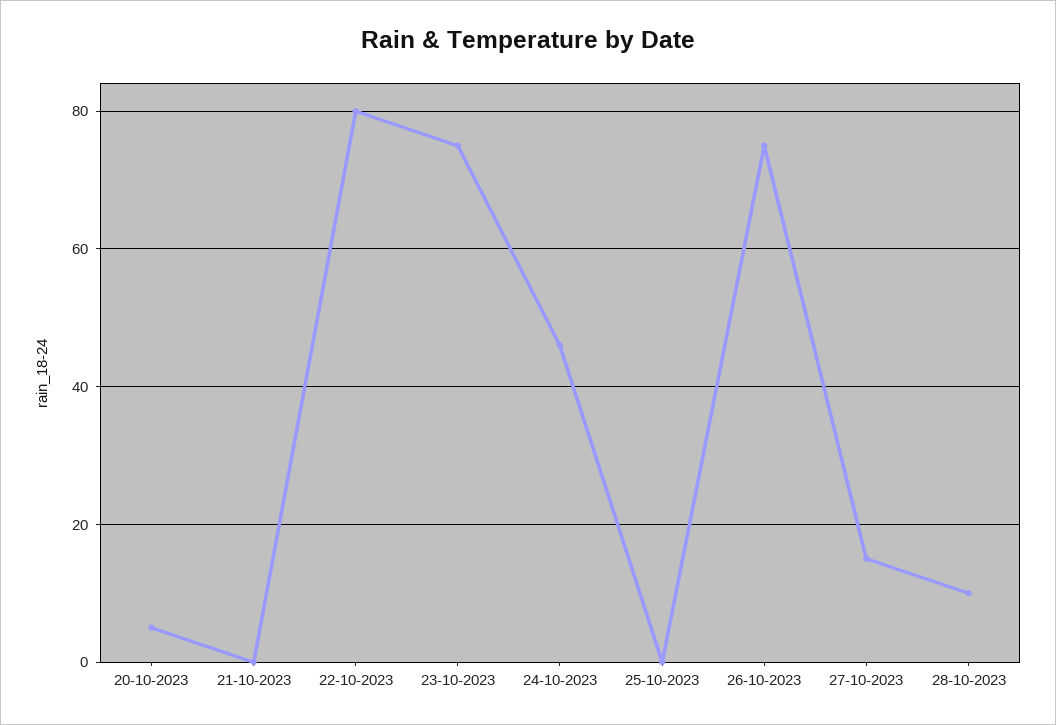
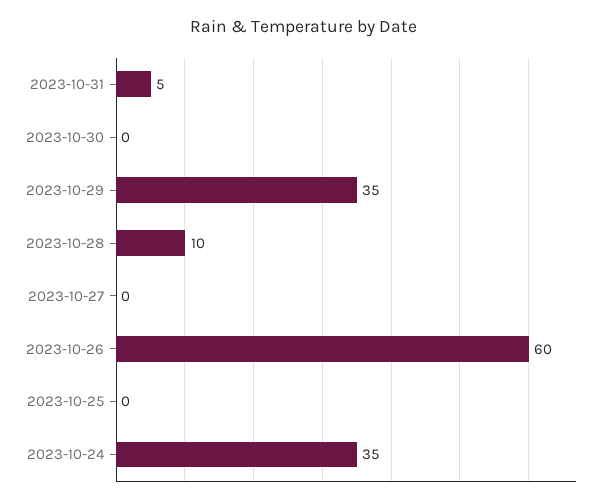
20-10-2023: 5 -> none
21-10-2023: 0 -> none
22-10-2023: 80 -> none
23-10-2023: 75 -> none
24-10-2023: 45 -> 35
26-10-2023: 75 -> 60
27-10-2023: 15 -> 0
2023-10-31: none -> 5
2023-10-30: none -> 0
2023-10-29: none -> 35

